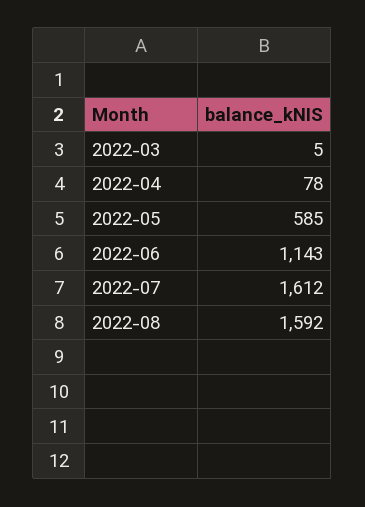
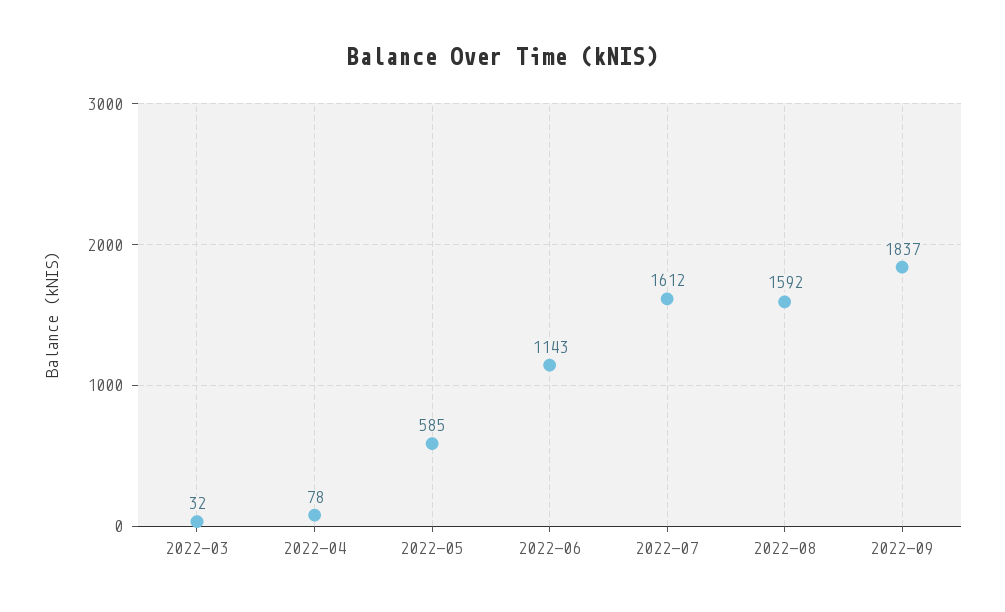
2022-03: 5 -> 32
2022-09: none -> 1837

